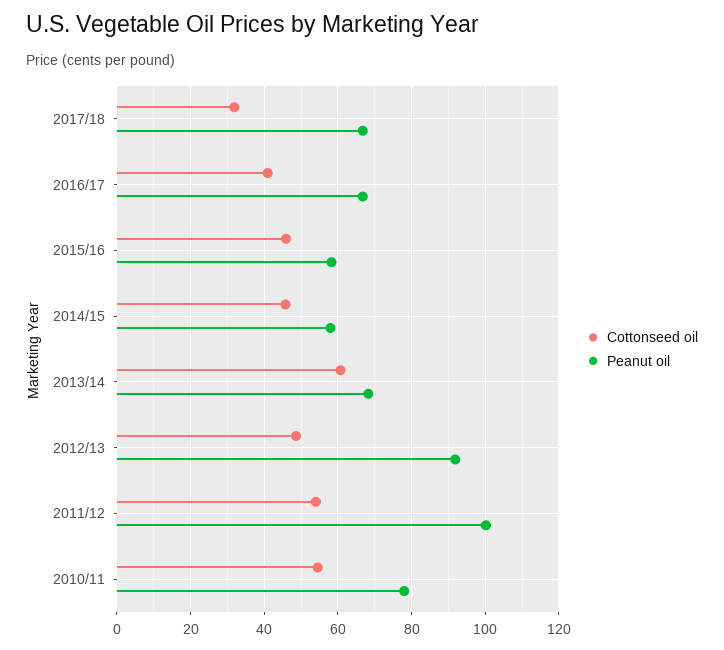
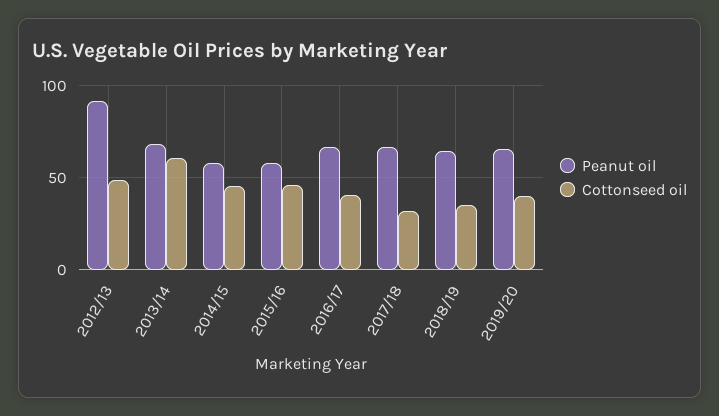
Cottonseed oil, 2011/12: 54 -> none
Peanut oil, 2011/12: 100 -> none
Cottonseed oil, 2010/11: 54 -> none
Peanut oil, 2010/11: 78 -> none
Peanut oil, 2018/19: none -> 65
Cottonseed oil, 2018/19: none -> 35
Peanut oil, 2019/20: none -> 65
Cottonseed oil, 2019/20: none -> 40

